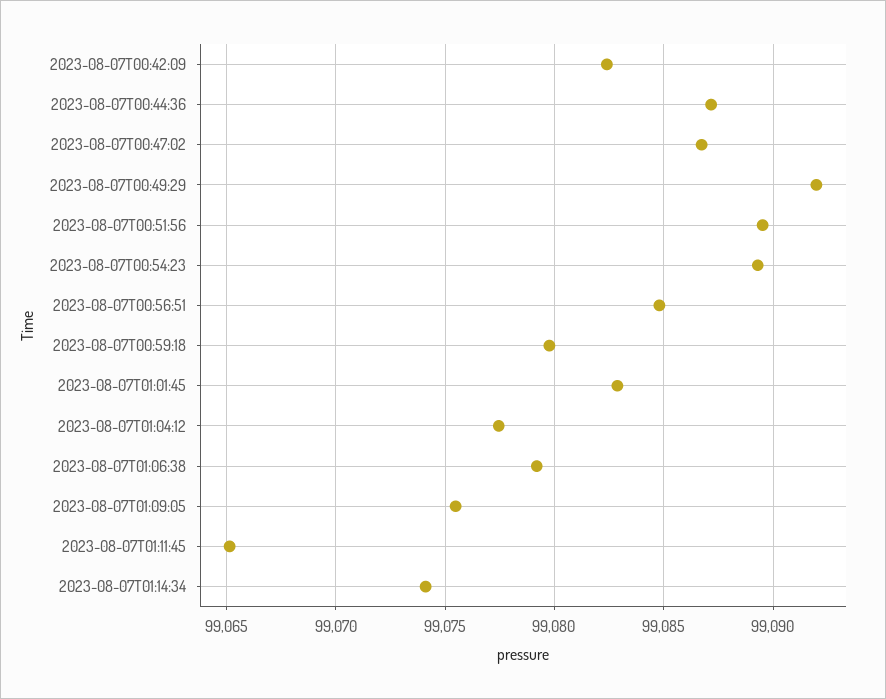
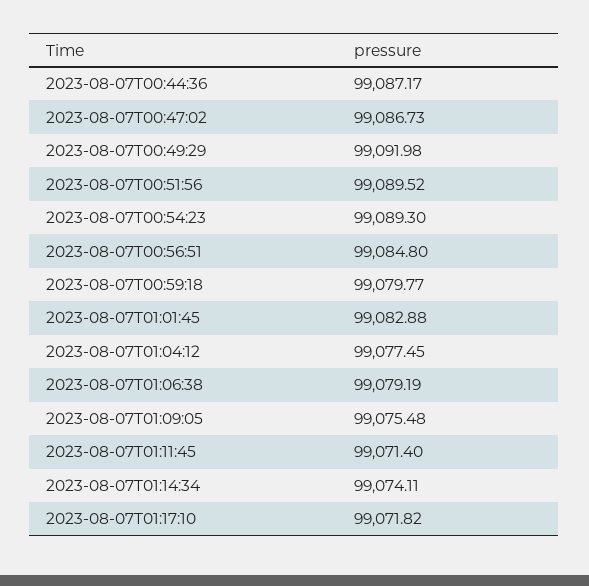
2023-08-07T00:42:09: 99082.5 -> none
2023-08-07T01:11:45: 99065 -> 99071.4
2023-08-07T01:17:10: none -> 99071.82

